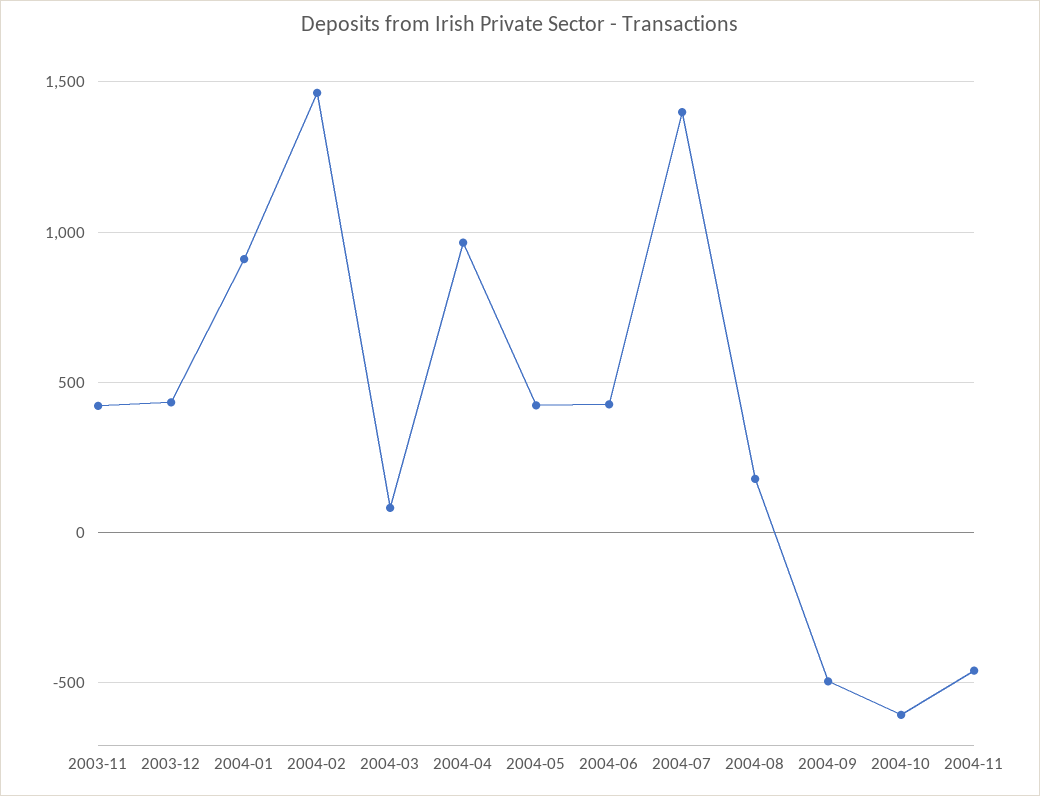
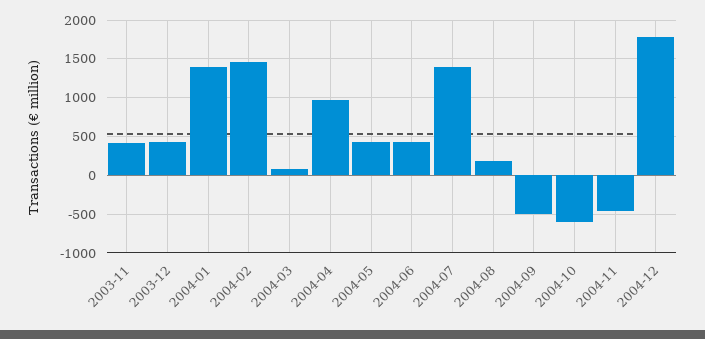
2004-01: 900 -> 1400
2004-12: none -> 1800

